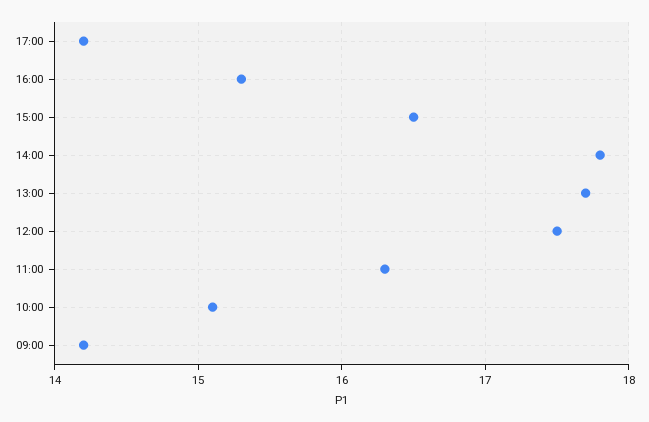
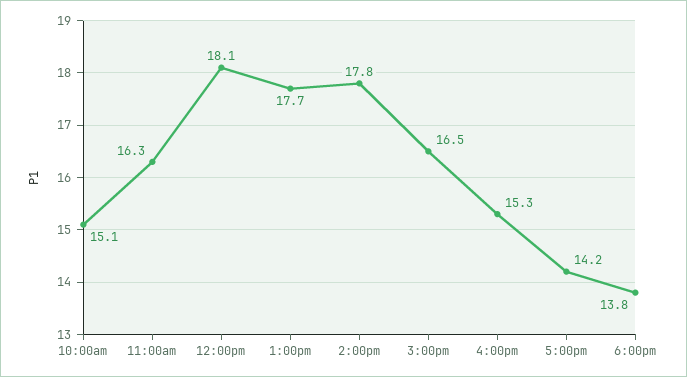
12:00: 17.5 -> 18.1
09:00: 14.2 -> none
6:00pm: none -> 13.8

